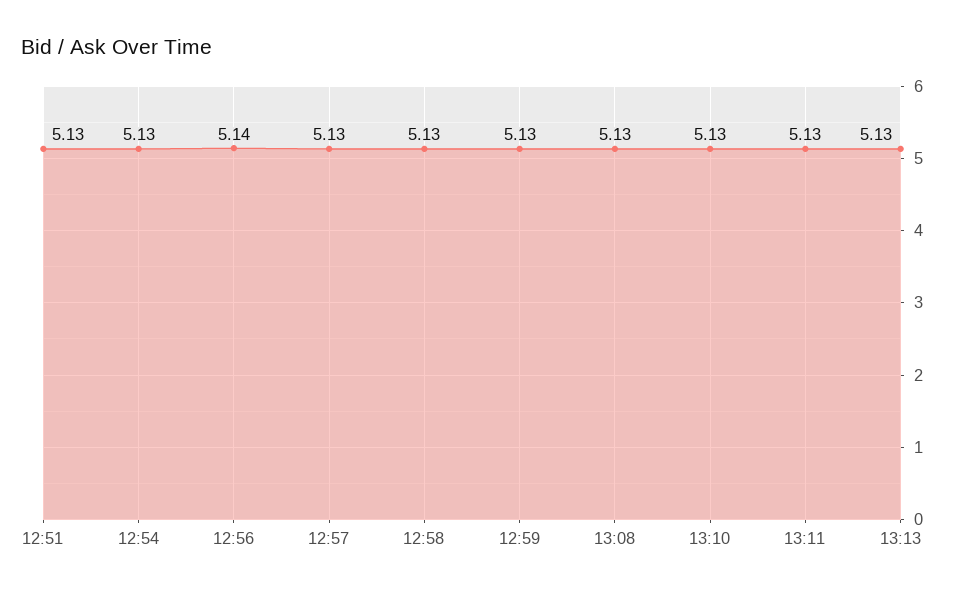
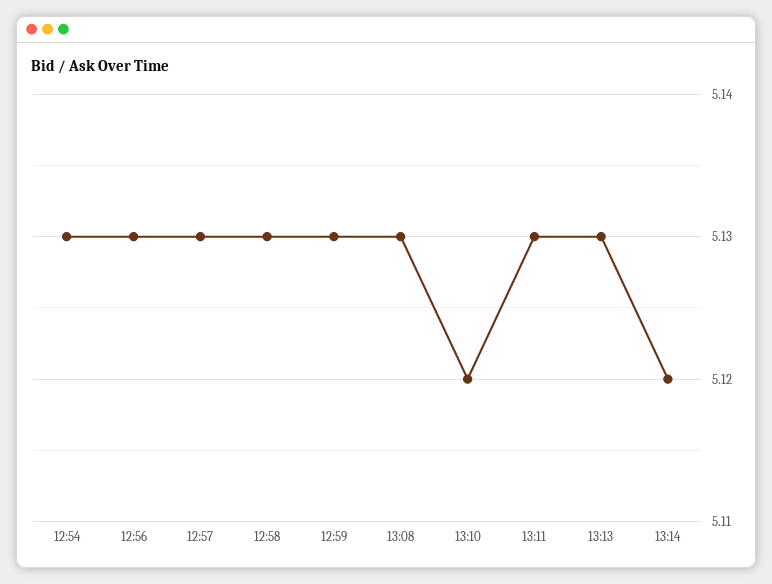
12:51: 5.13 -> none
12:56: 5.14 -> 5.13
13:10: 5.13 -> 5.12
13:14: none -> 5.12

